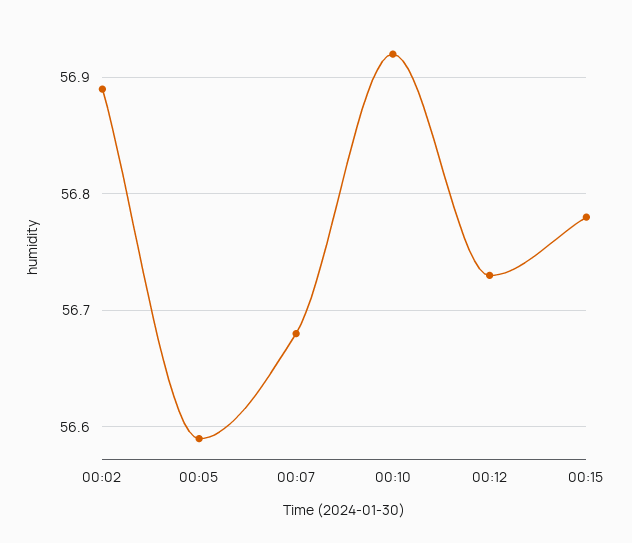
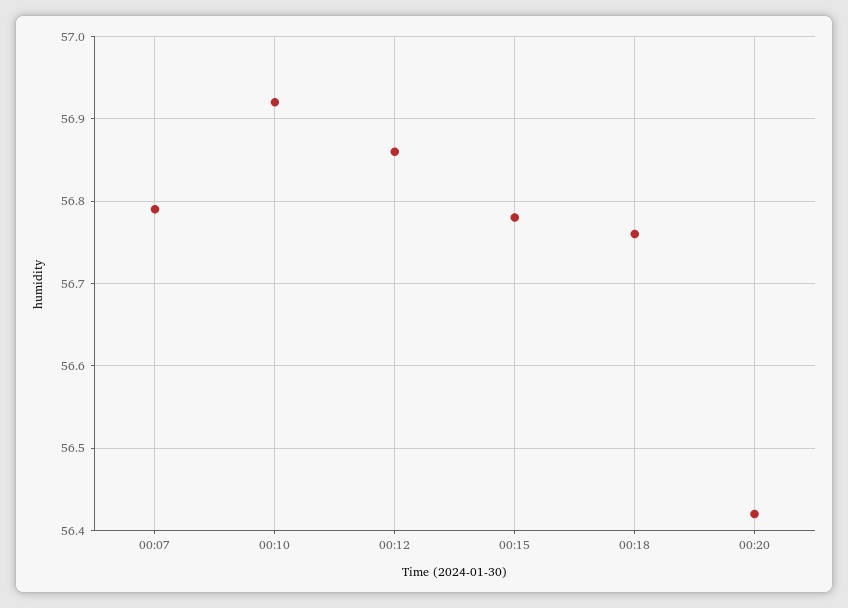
00:02: 56.89 -> none
00:05: 56.59 -> none
00:07: 56.68 -> 56.79
00:12: 56.73 -> 56.86
00:18: none -> 56.76
00:20: none -> 56.42

